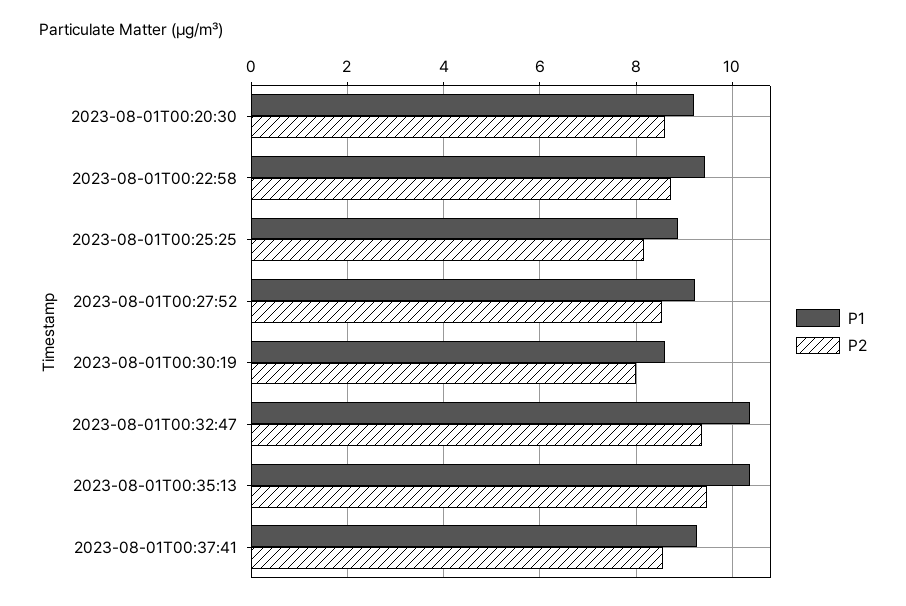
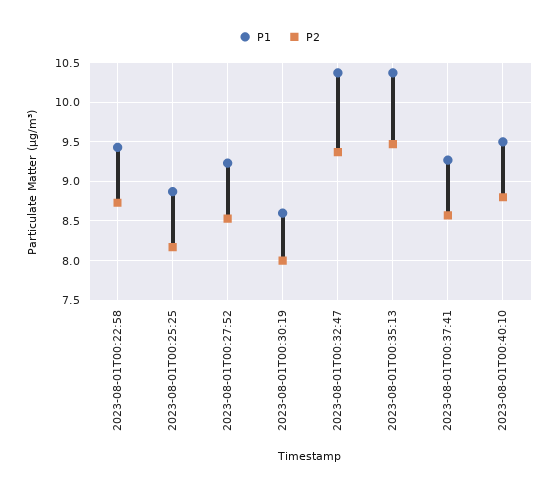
P1, 2023-08-01T00:20:30: 9.2 -> none
P2, 2023-08-01T00:20:30: 8.6 -> none
P1, 2023-08-01T00:40:10: none -> 9.5
P2, 2023-08-01T00:40:10: none -> 8.8

